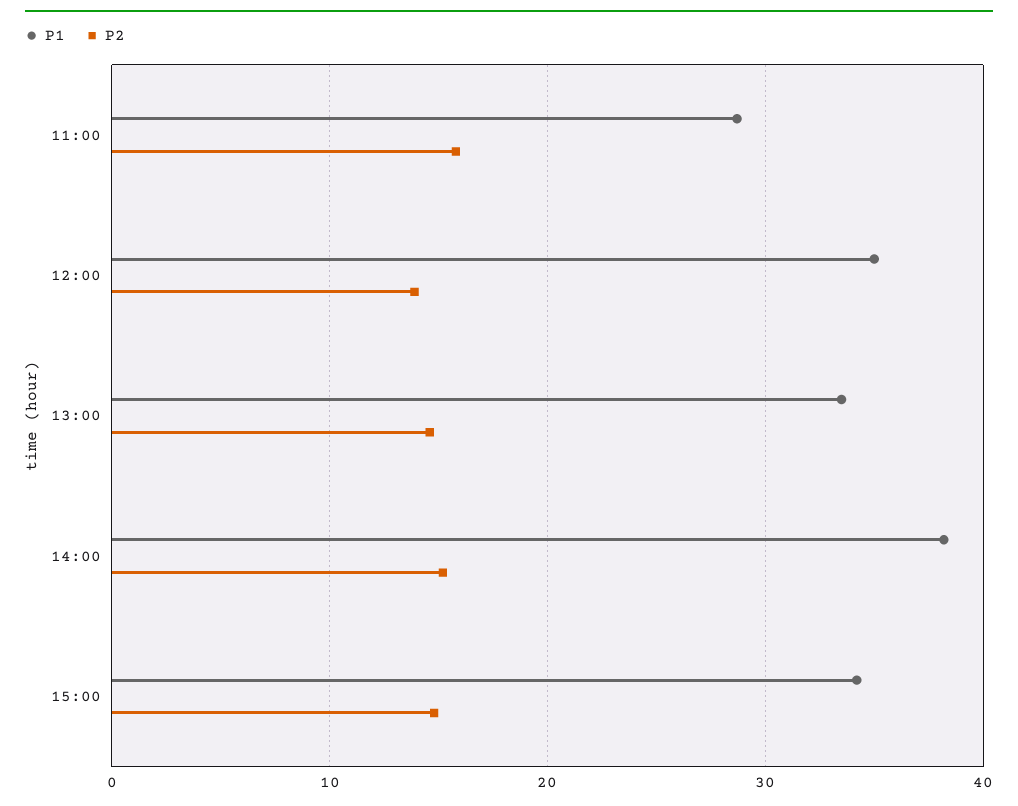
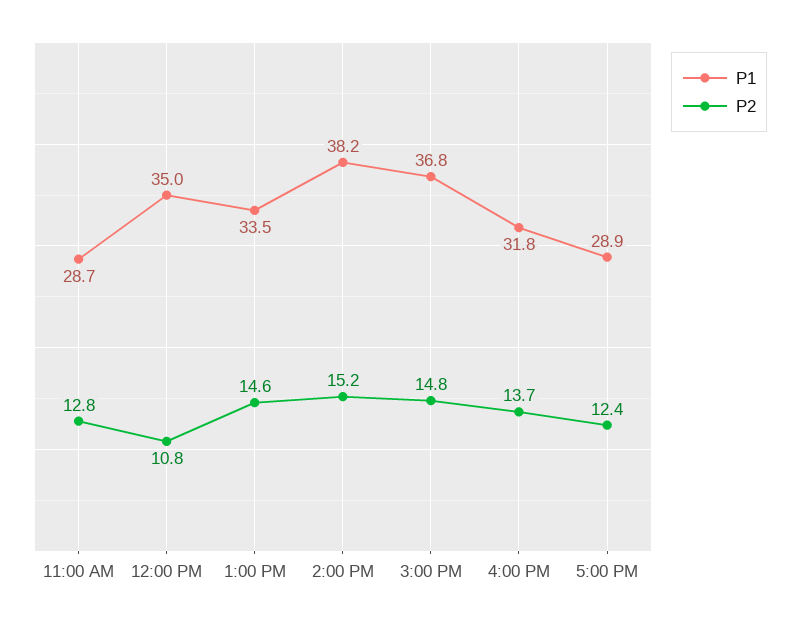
P2, 11:00: 16 -> 12.8
P2, 12:00: 14 -> 10.8
P1, 15:00: 34 -> 36.8
P1, 4:00 PM: none -> 31.8
P2, 4:00 PM: none -> 13.7
P1, 5:00 PM: none -> 28.9
P2, 5:00 PM: none -> 12.4

